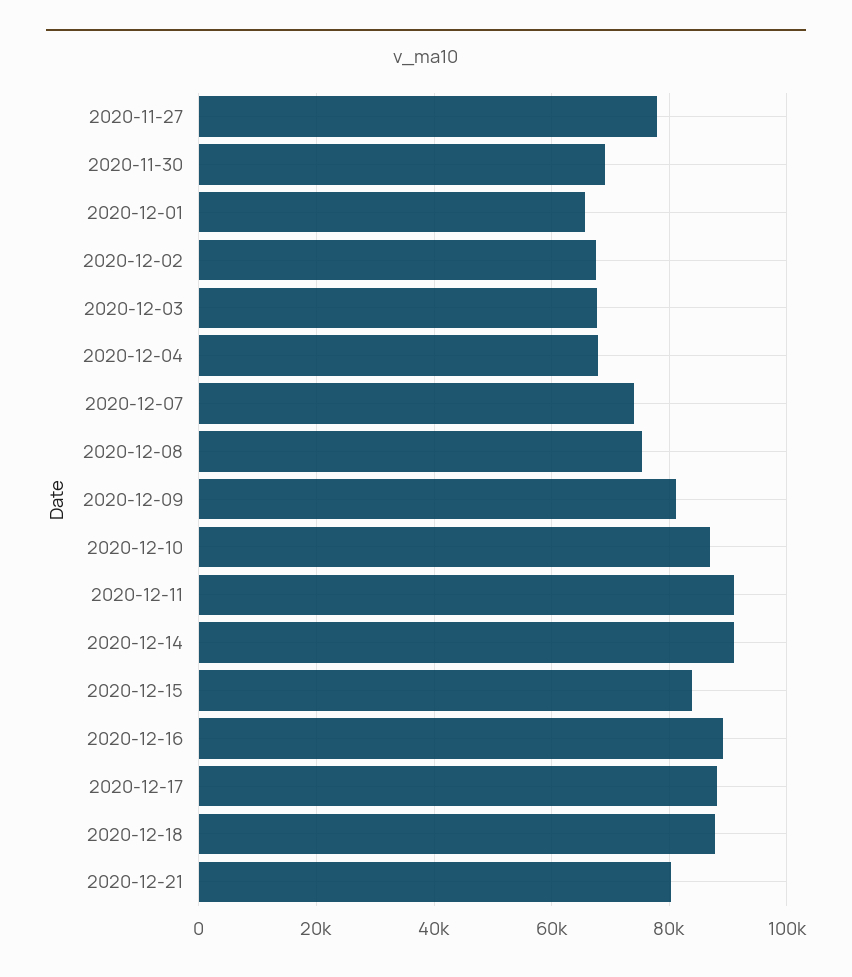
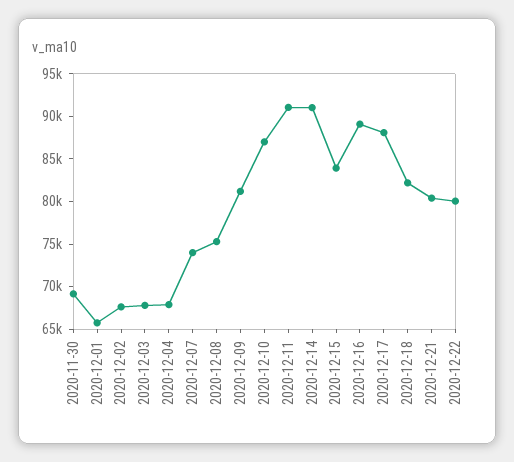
2020-11-27: 78000 -> none
2020-12-18: 88000 -> 82000
2020-12-22: none -> 80000

